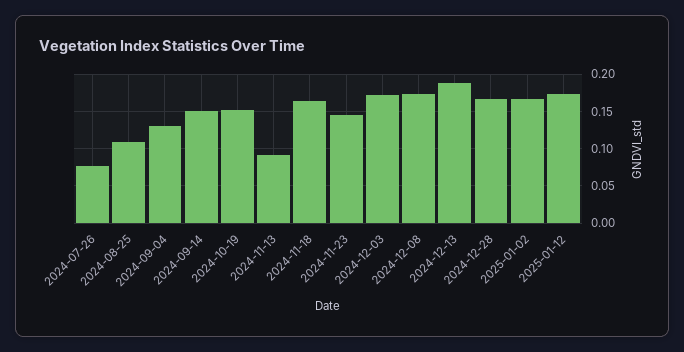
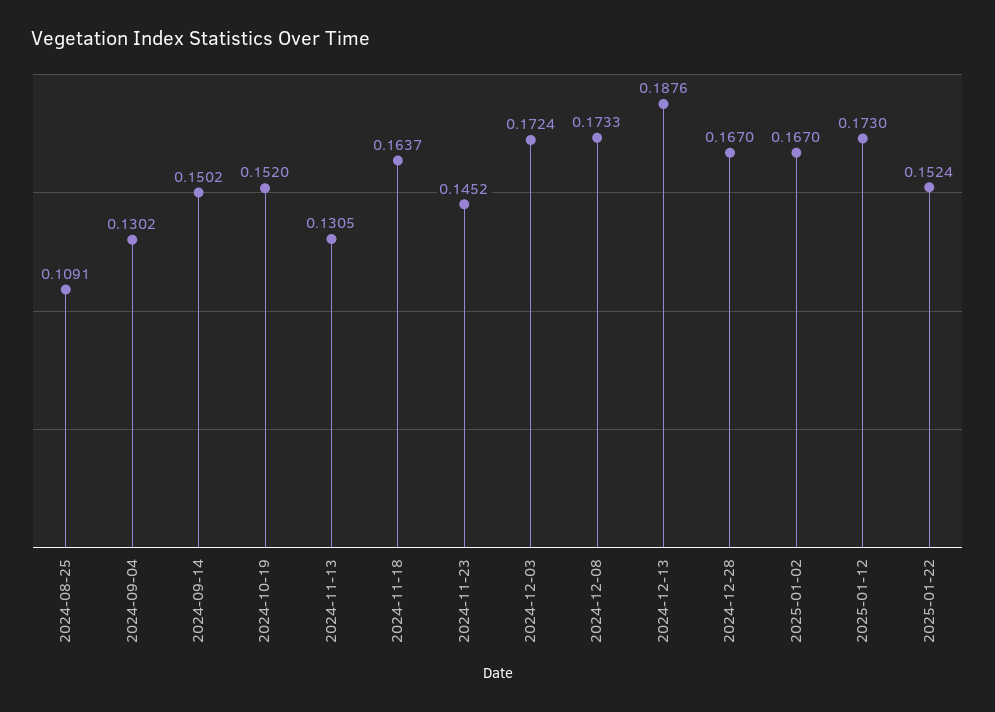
2024-07-26: 0.08 -> none
2024-11-13: 0.09 -> 0.1305
2025-01-22: none -> 0.1524

